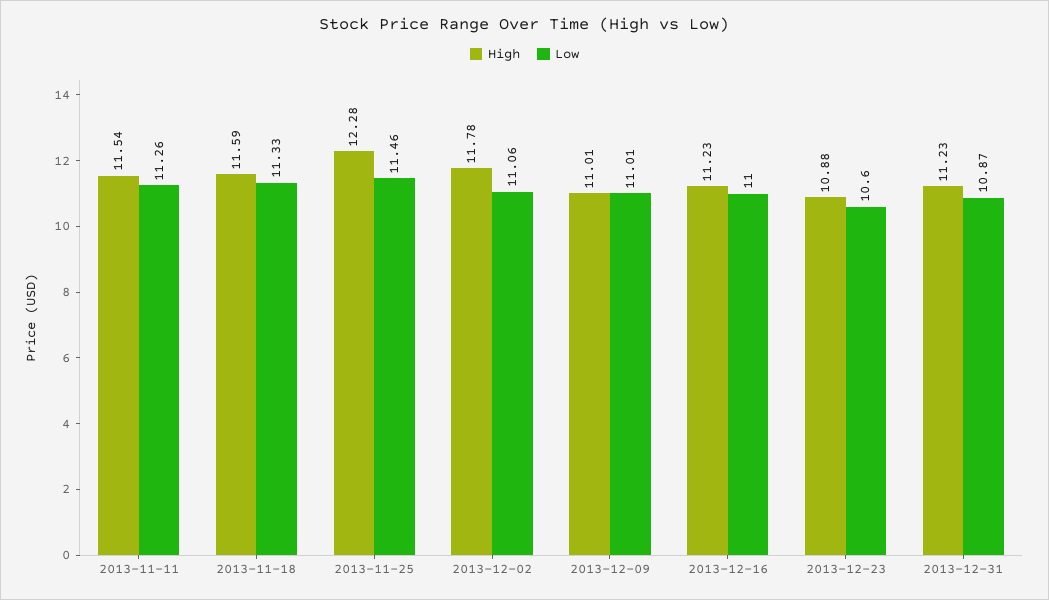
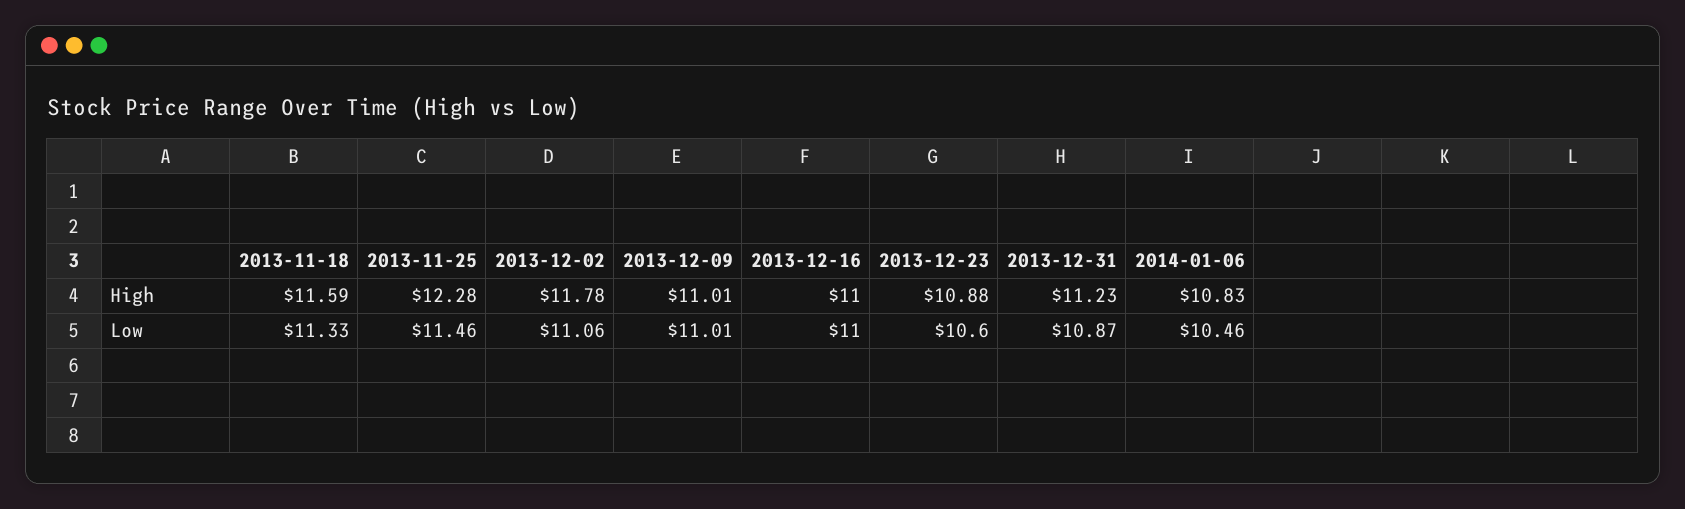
High, 2013-11-11: 11.54 -> none
Low, 2013-11-11: 11.26 -> none
High, 2013-12-16: 11.23 -> 11
High, 2014-01-06: none -> 10.83
Low, 2014-01-06: none -> 10.46

